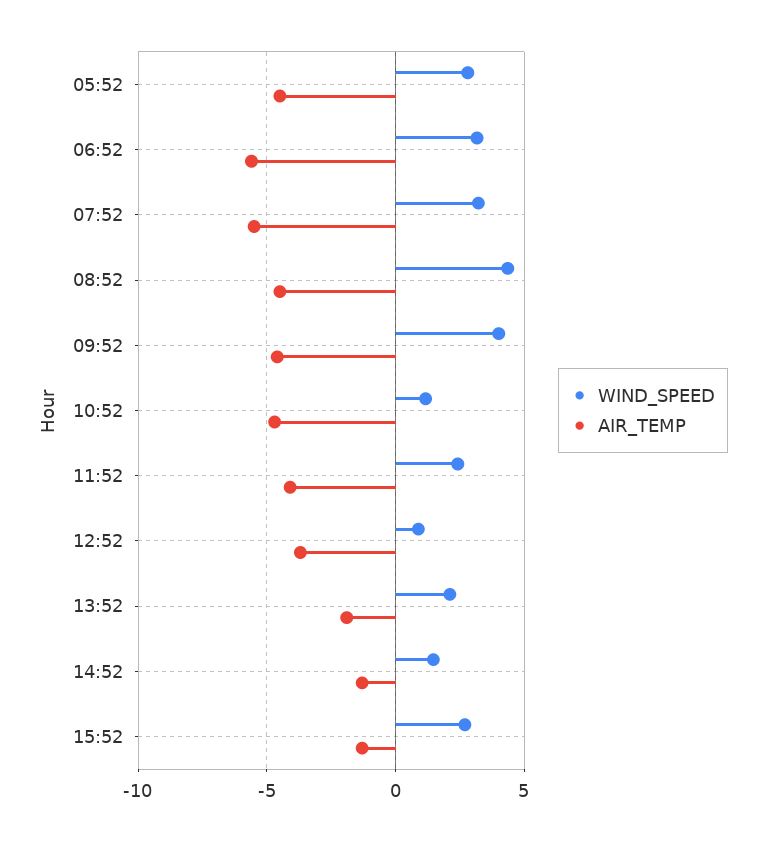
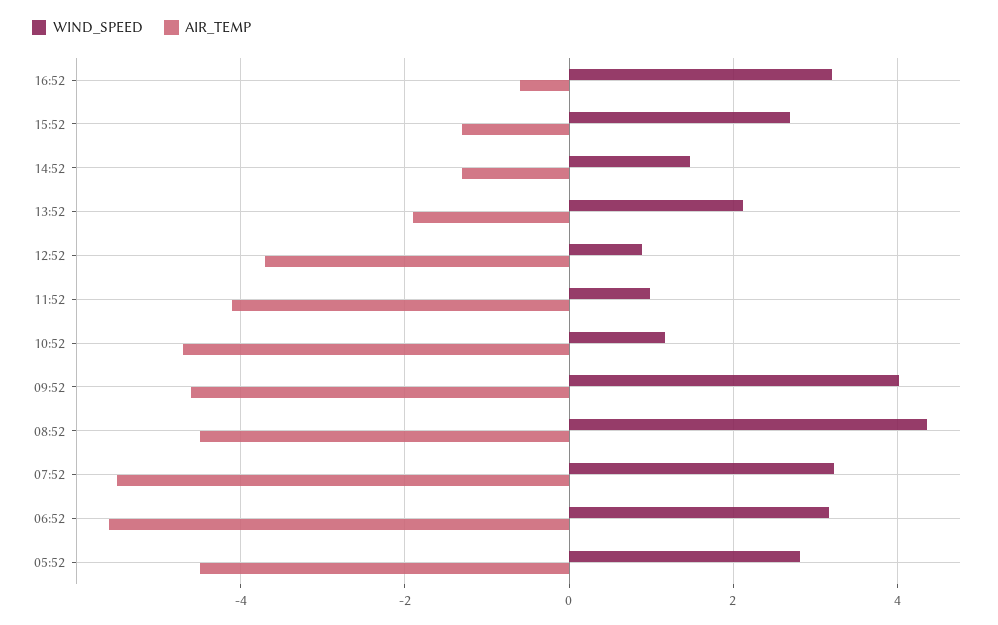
WIND_SPEED, 11:52: 2.5 -> 1
WIND_SPEED, 16:52: none -> 3.2
AIR_TEMP, 16:52: none -> -0.6

